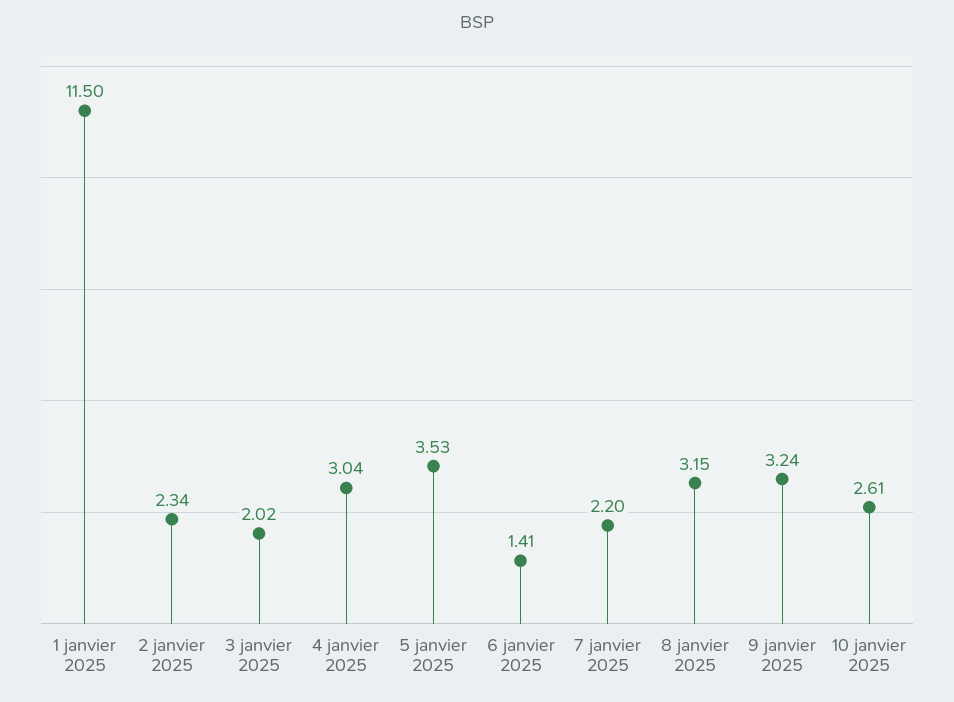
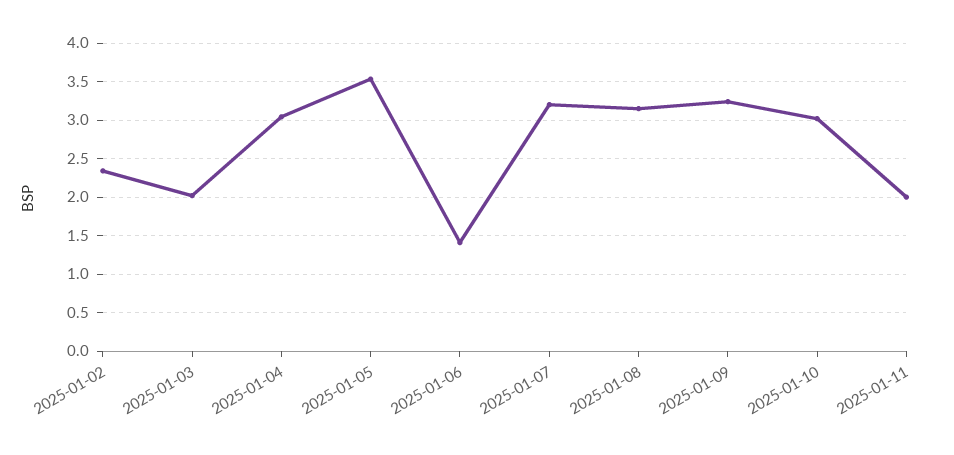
1 janvier 2025: 11.5 -> none
7 janvier 2025: 2.2 -> 3.2
10 janvier 2025: 2.61 -> 3
2025-01-11: none -> 2

